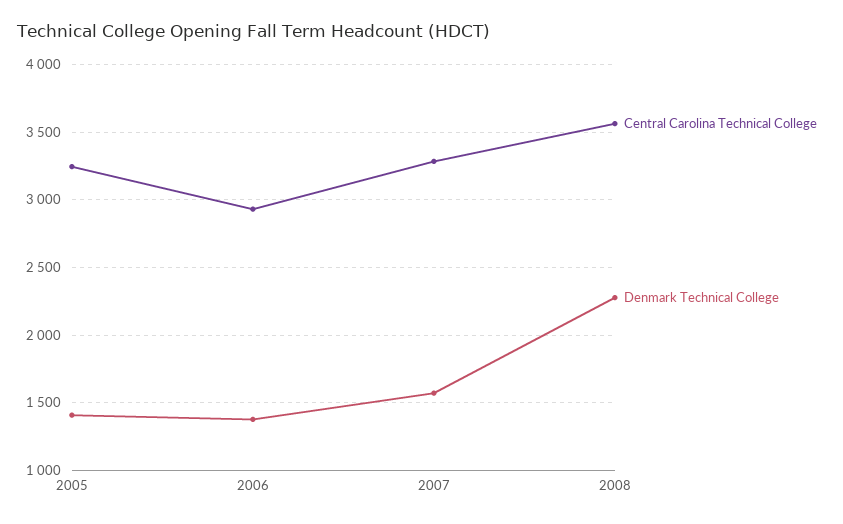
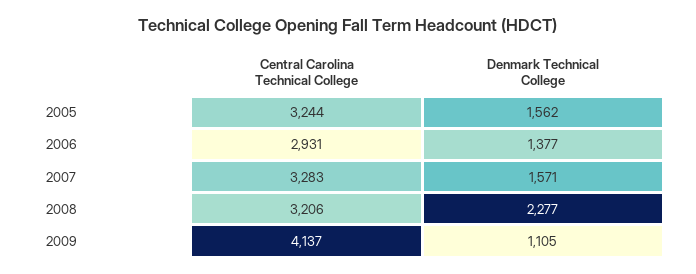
Denmark Technical College, 2005: 1400 -> 1562
Central Carolina Technical College, 2008: 3550 -> 3206
Central Carolina Technical College, 2009: none -> 4137
Denmark Technical College, 2009: none -> 1105

